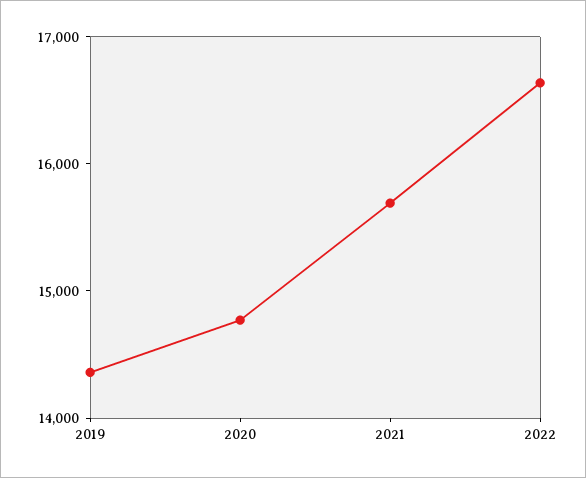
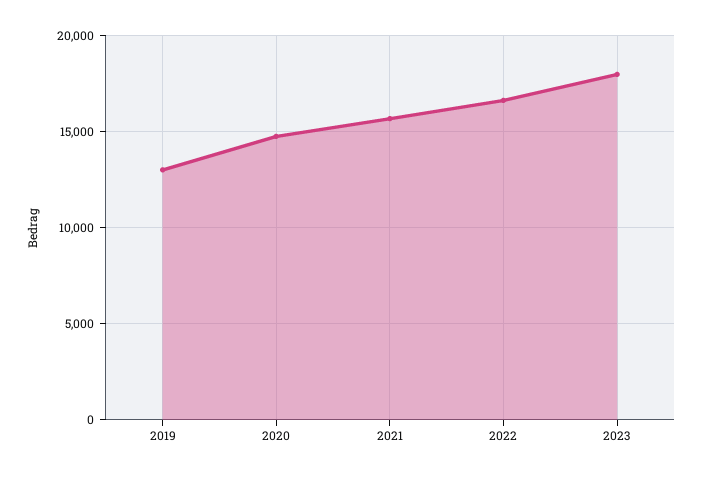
2019: 14400 -> 13000
2023: none -> 18000

